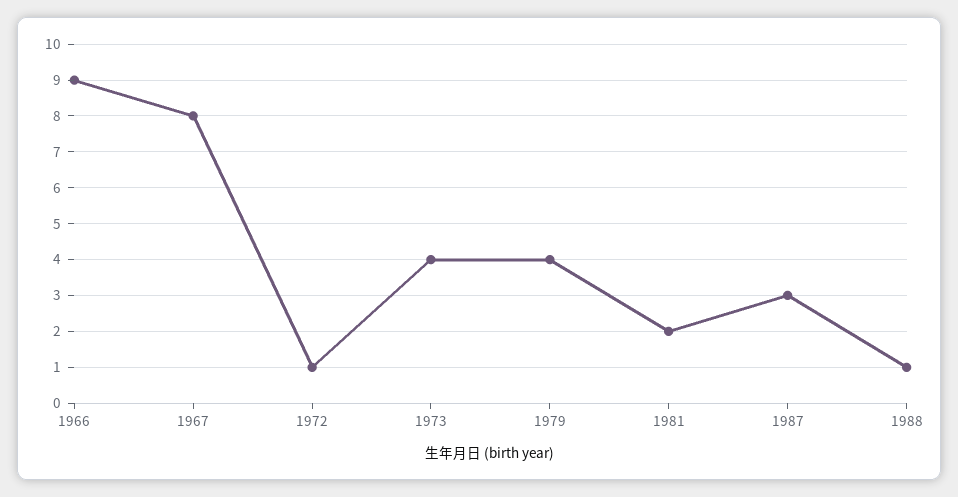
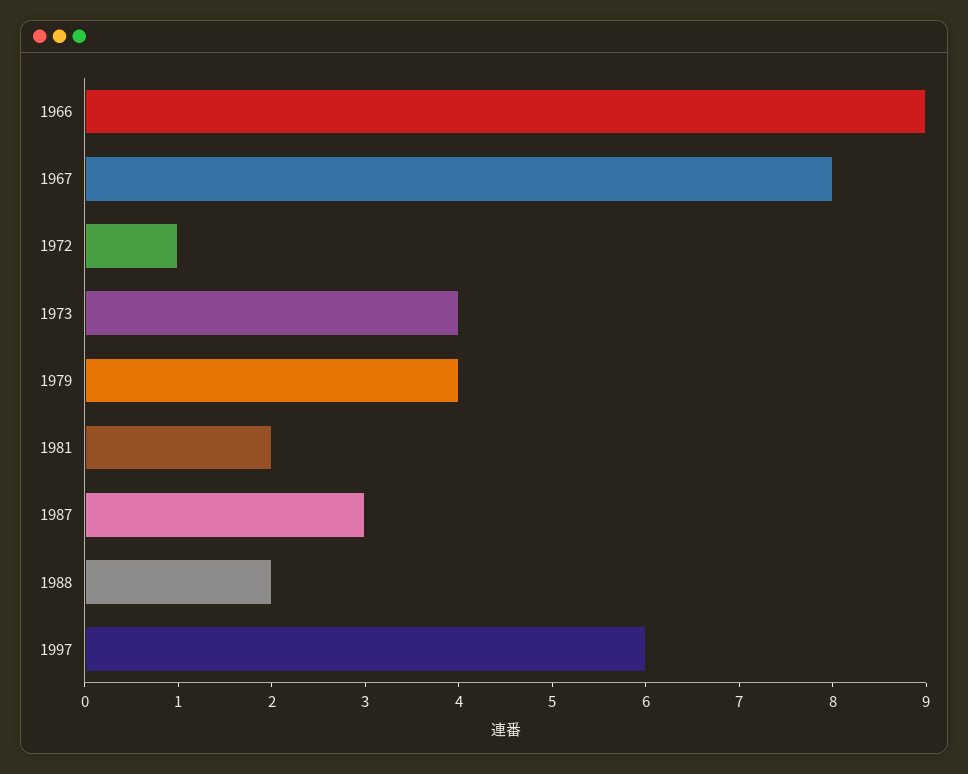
1988: 1 -> 2
1997: none -> 6

